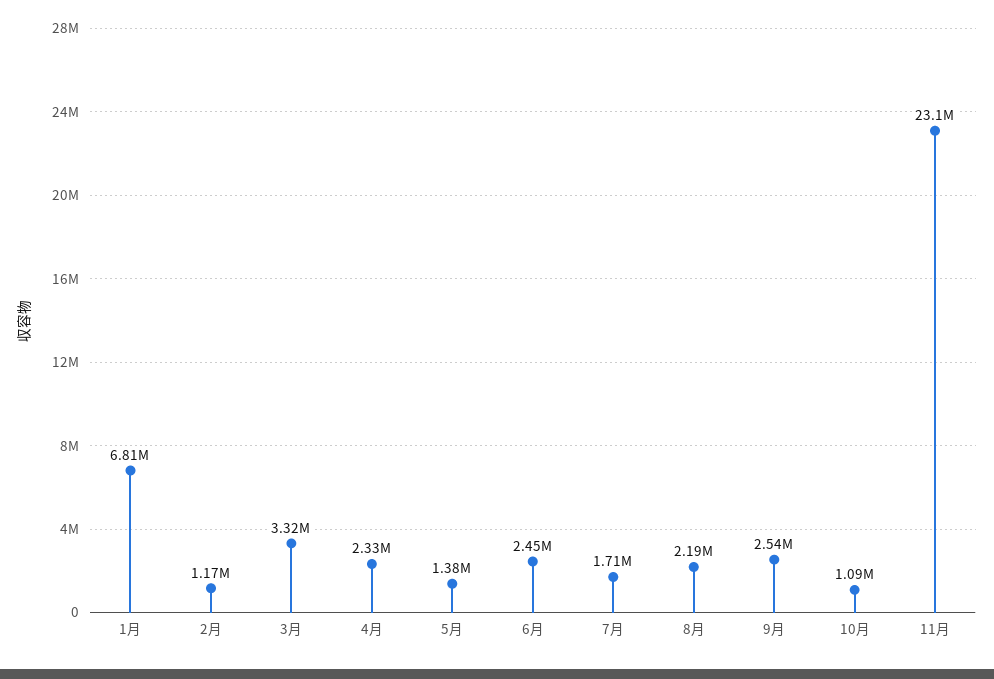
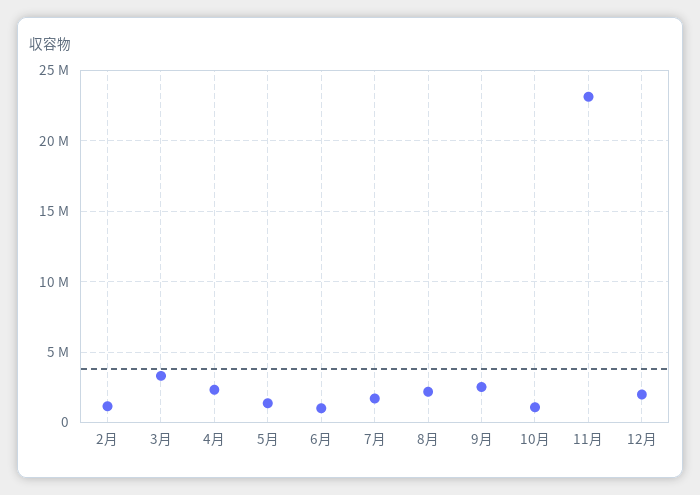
1月: 6810000 -> none
6月: 2450000 -> 1000000
12月: none -> 2000000

